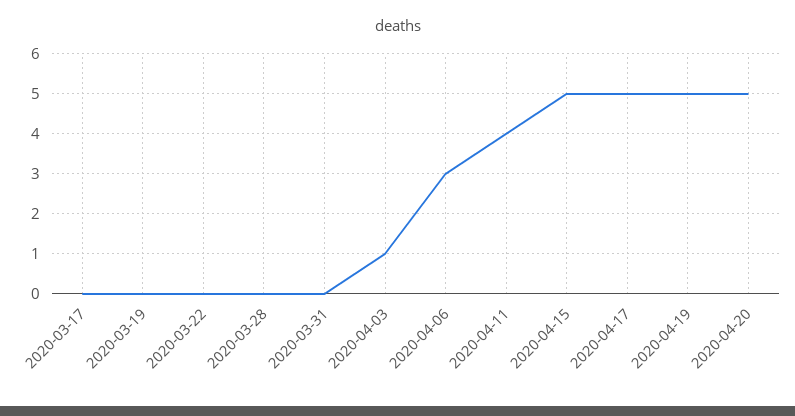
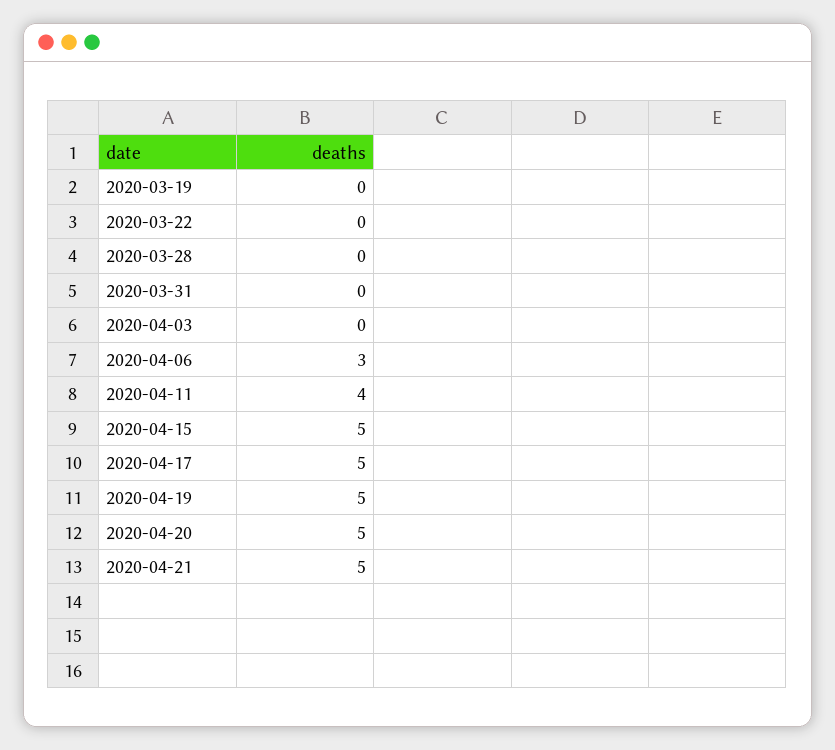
2020-03-17: 0 -> none
2020-04-03: 1 -> 0
2020-04-21: none -> 5

